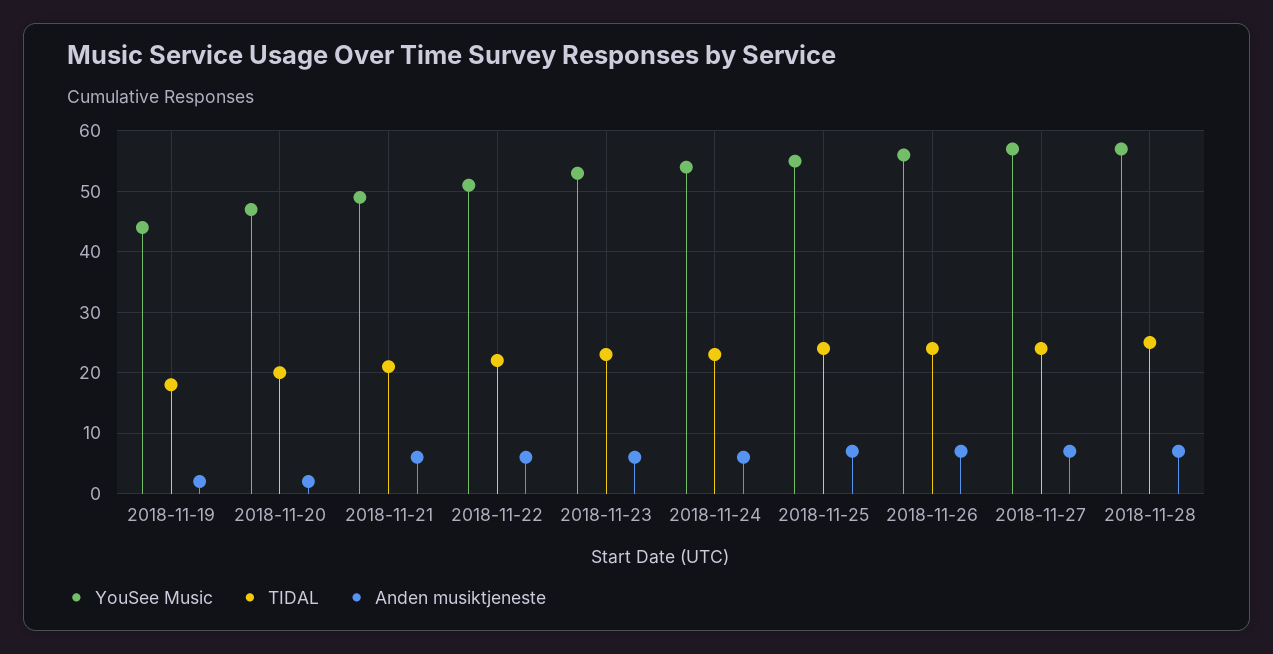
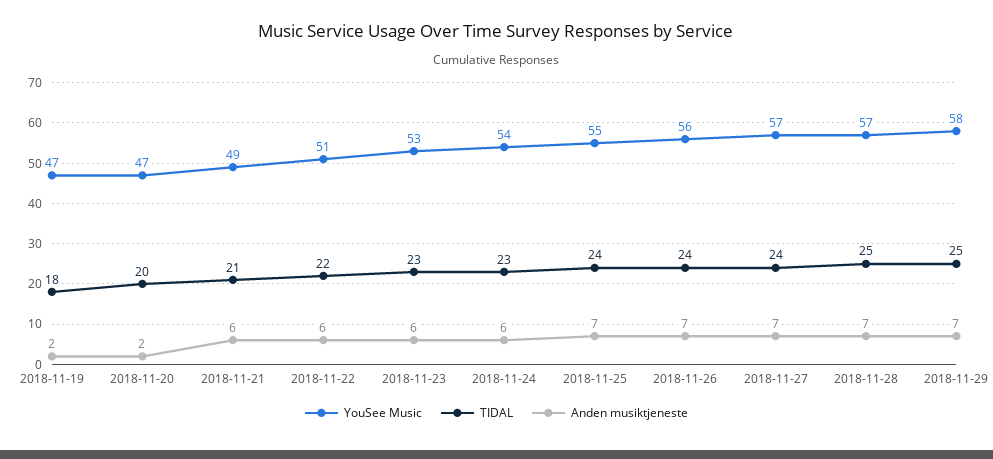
YouSee Music, 2018-11-19: 44 -> 47
YouSee Music, 2018-11-29: none -> 58
TIDAL, 2018-11-29: none -> 25
Anden musiktjeneste, 2018-11-29: none -> 7

